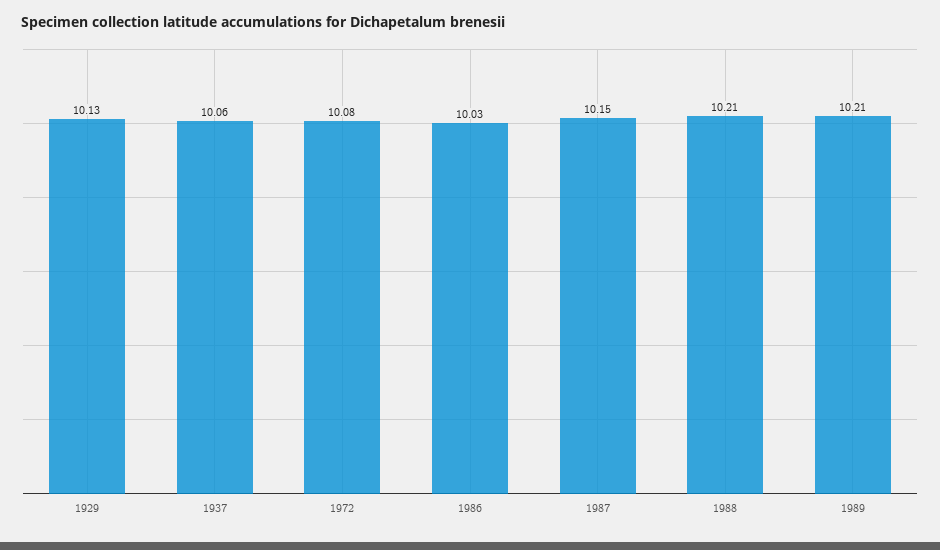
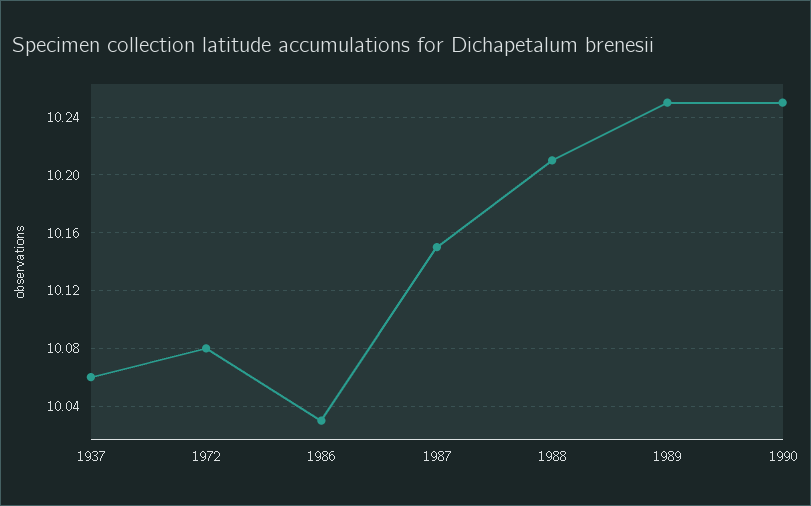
1929: 10.13 -> none
1989: 10.21 -> 10.25
1990: none -> 10.25

